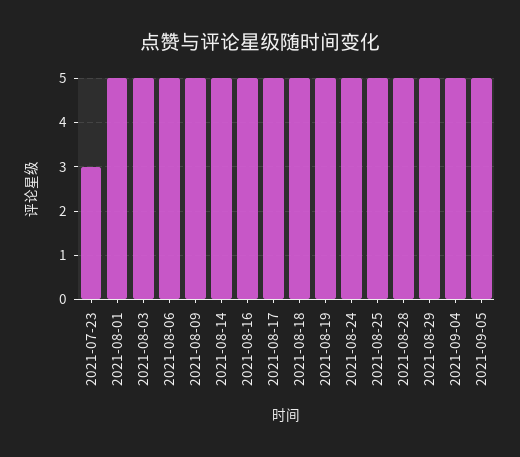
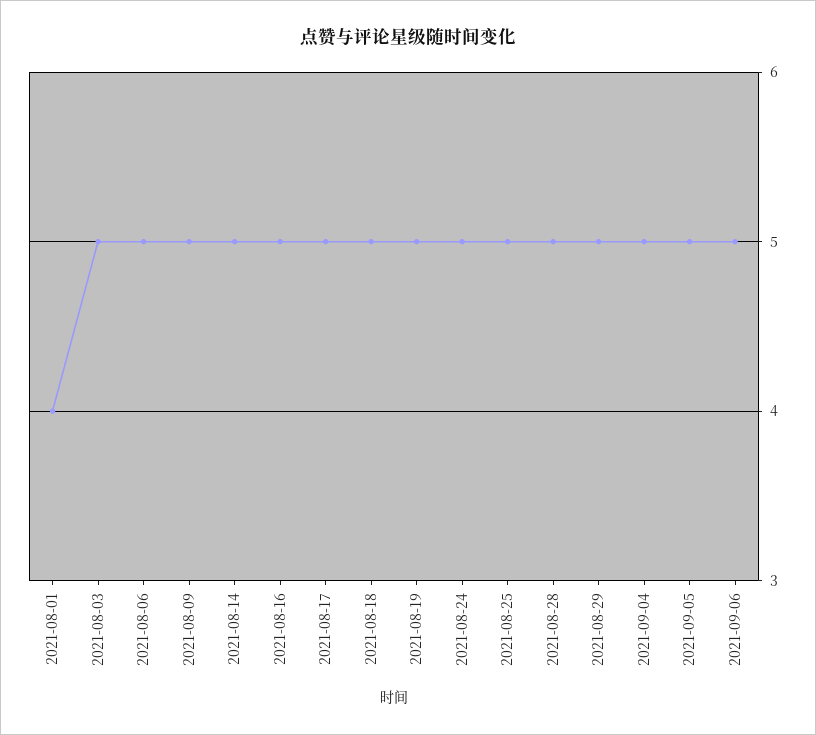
2021-07-23: 3 -> none
2021-08-01: 5 -> 4
2021-09-06: none -> 5

